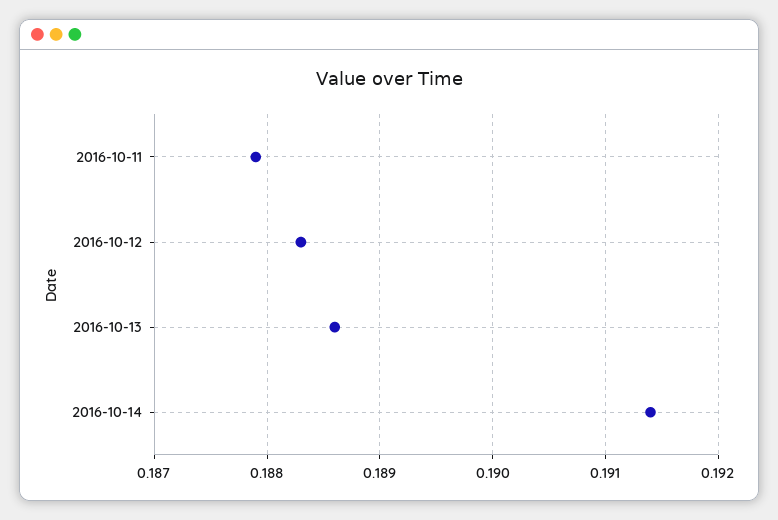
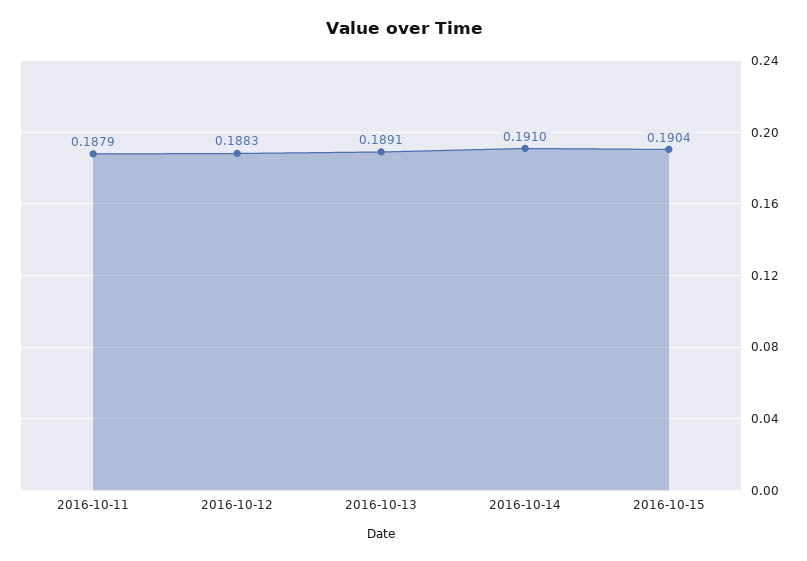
2016-10-13: 0.1886 -> 0.1891
2016-10-14: 0.1914 -> 0.191
2016-10-15: none -> 0.1904

